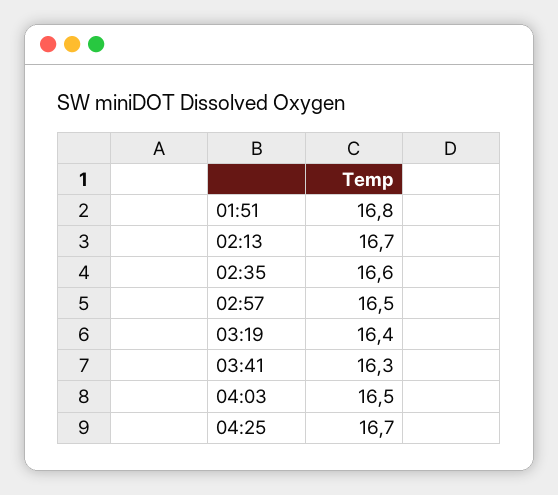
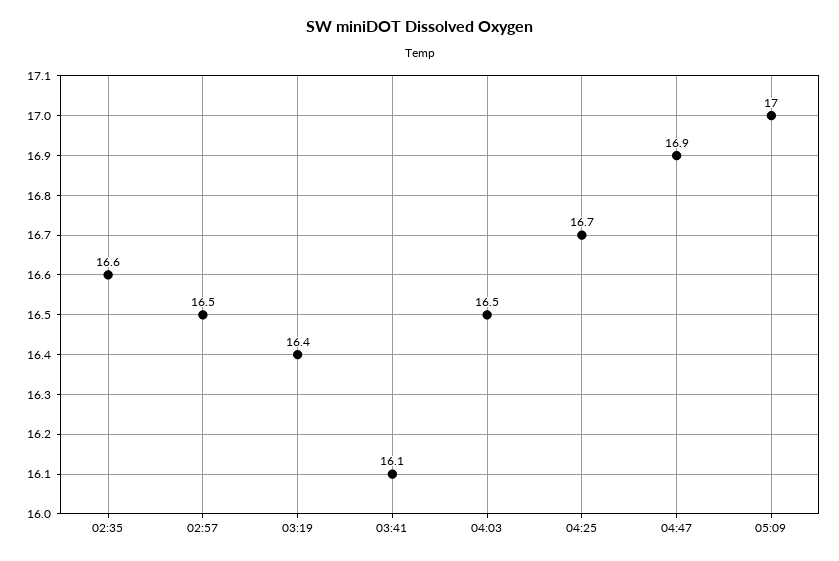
01:51: 16.8 -> none
02:13: 16.7 -> none
03:41: 16.3 -> 16.1
04:47: none -> 16.9
05:09: none -> 17

